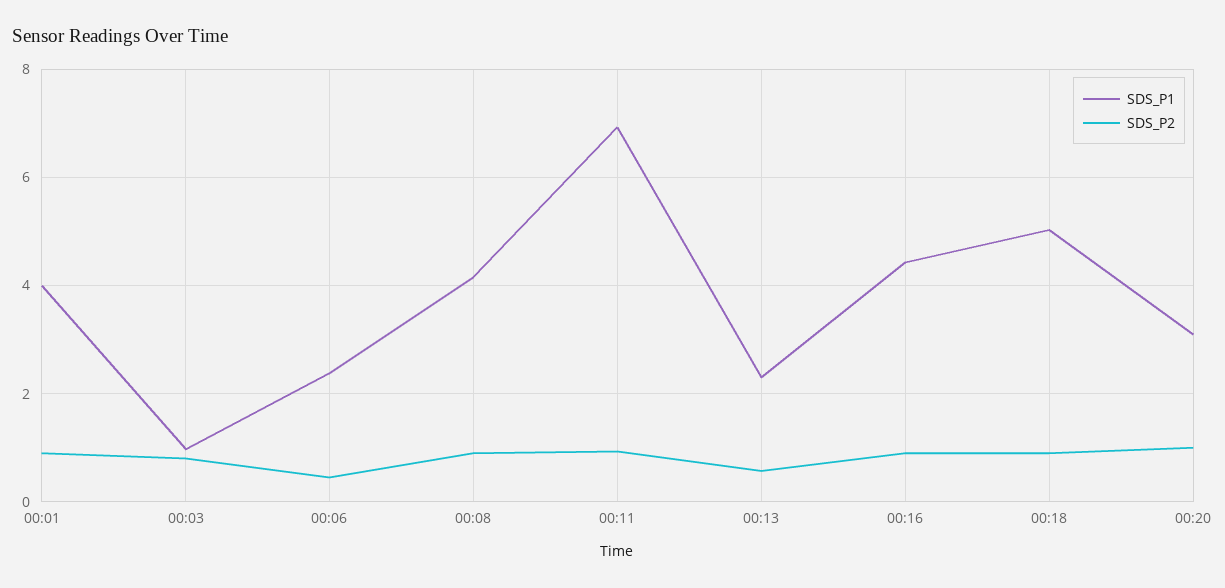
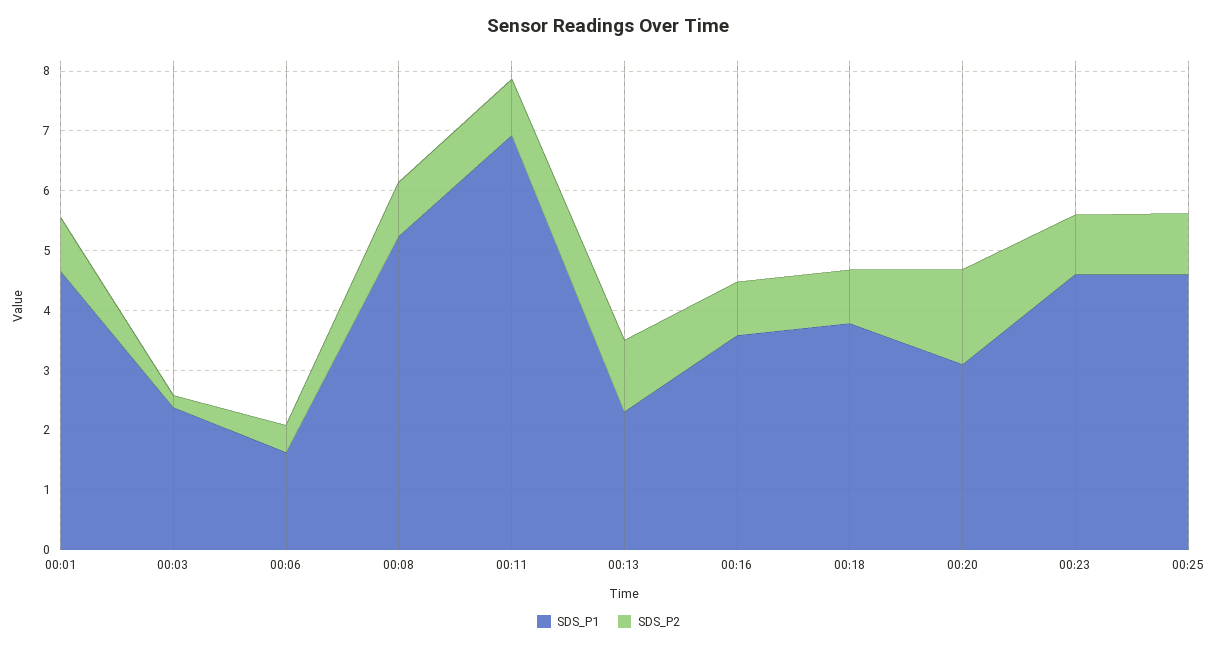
SDS_P1, 00:01: 4 -> 4.6
SDS_P1, 00:03: 1 -> 2.4
SDS_P2, 00:03: 0.8 -> 0.2
SDS_P1, 00:06: 2.4 -> 1.6
SDS_P1, 00:08: 4.2 -> 5.2
SDS_P2, 00:13: 0.6 -> 1.2
SDS_P1, 00:16: 4.4 -> 3.6
SDS_P1, 00:18: 5 -> 3.8
SDS_P2, 00:20: 1 -> 1.6
SDS_P1, 00:23: none -> 4.6
SDS_P2, 00:23: none -> 1
SDS_P1, 00:25: none -> 4.6
SDS_P2, 00:25: none -> 1

